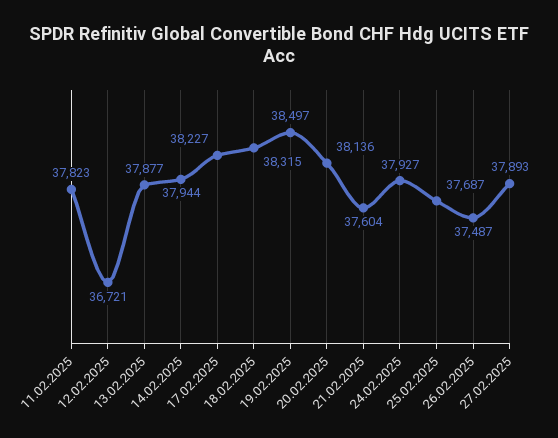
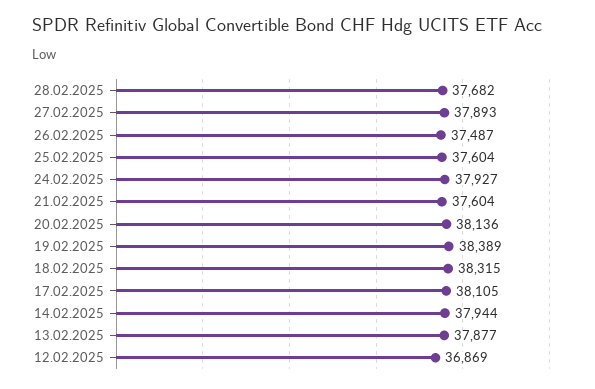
11.02.2025: 37823 -> none
12.02.2025: 36721 -> 36869
17.02.2025: 38227 -> 38105
19.02.2025: 38497 -> 38389
25.02.2025: 37687 -> 37604
28.02.2025: none -> 37682

